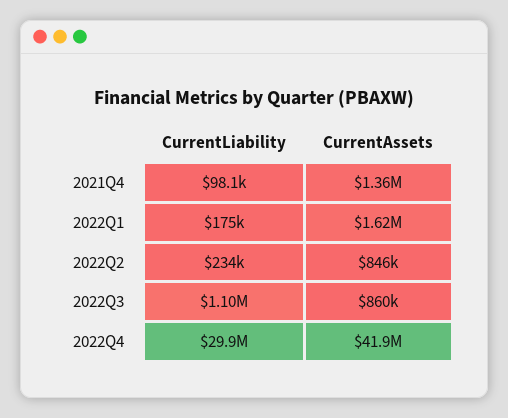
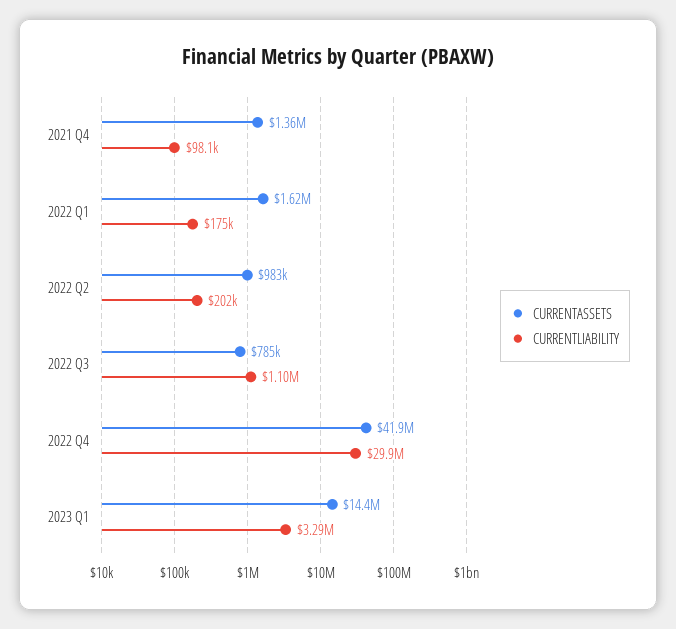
CurrentLiability, 2022Q2: 234000 -> 202000
CurrentAssets, 2022Q2: 846000 -> 983000
CurrentAssets, 2022Q3: 860000 -> 785000
CurrentAssets, 2023 Q1: none -> 14400000
CurrentLiability, 2023 Q1: none -> 3290000

